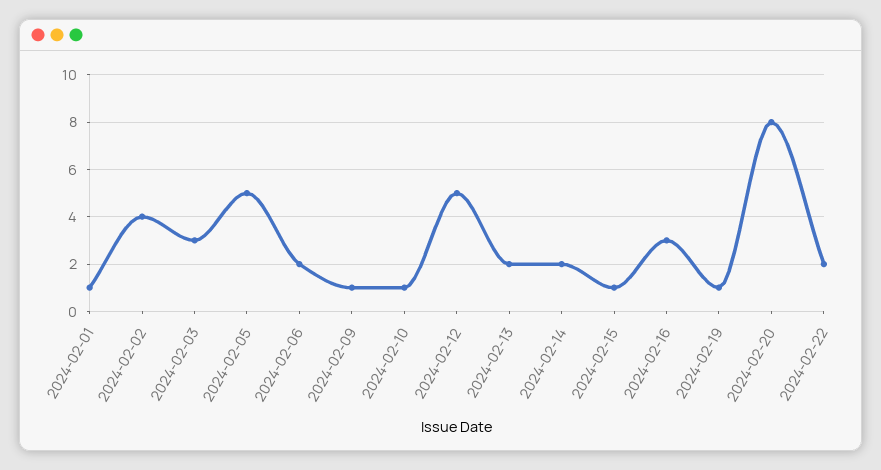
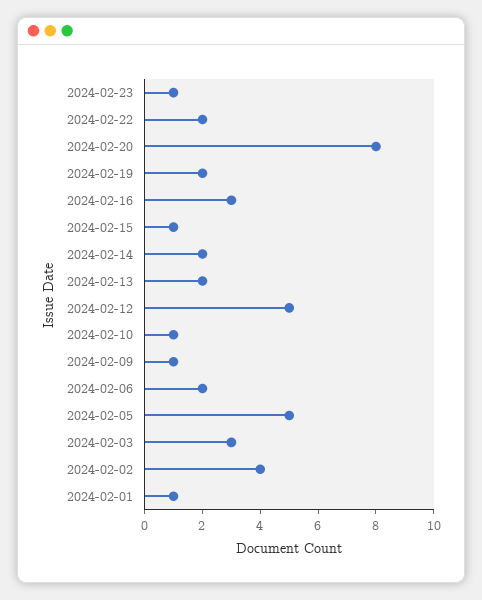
2024-02-19: 1 -> 2
2024-02-23: none -> 1

